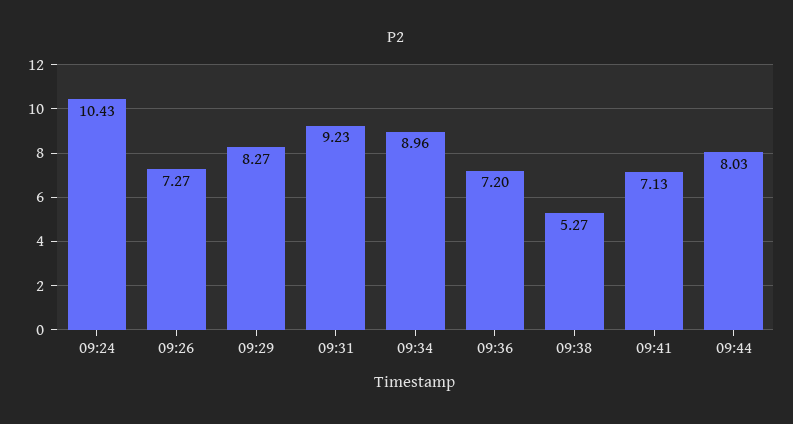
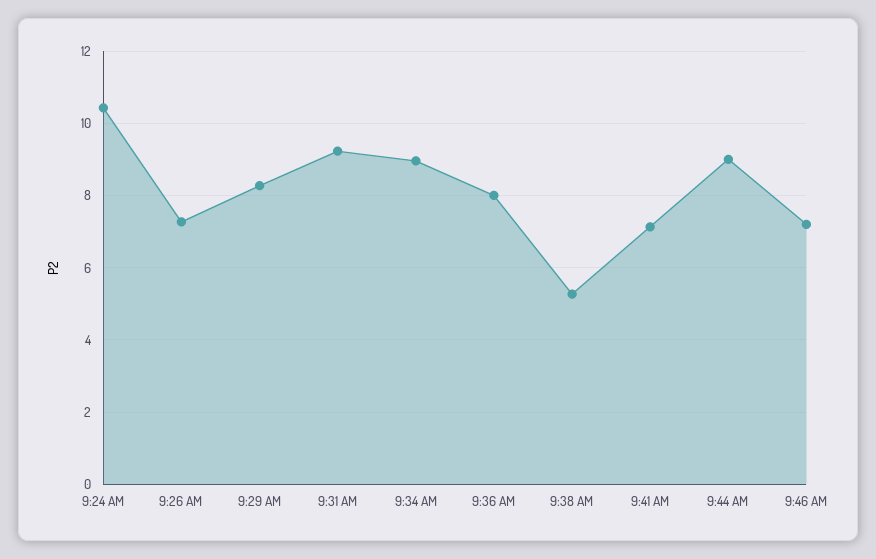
09:36: 7.2 -> 8
09:44: 8.03 -> 9
9:46 AM: none -> 7.2

